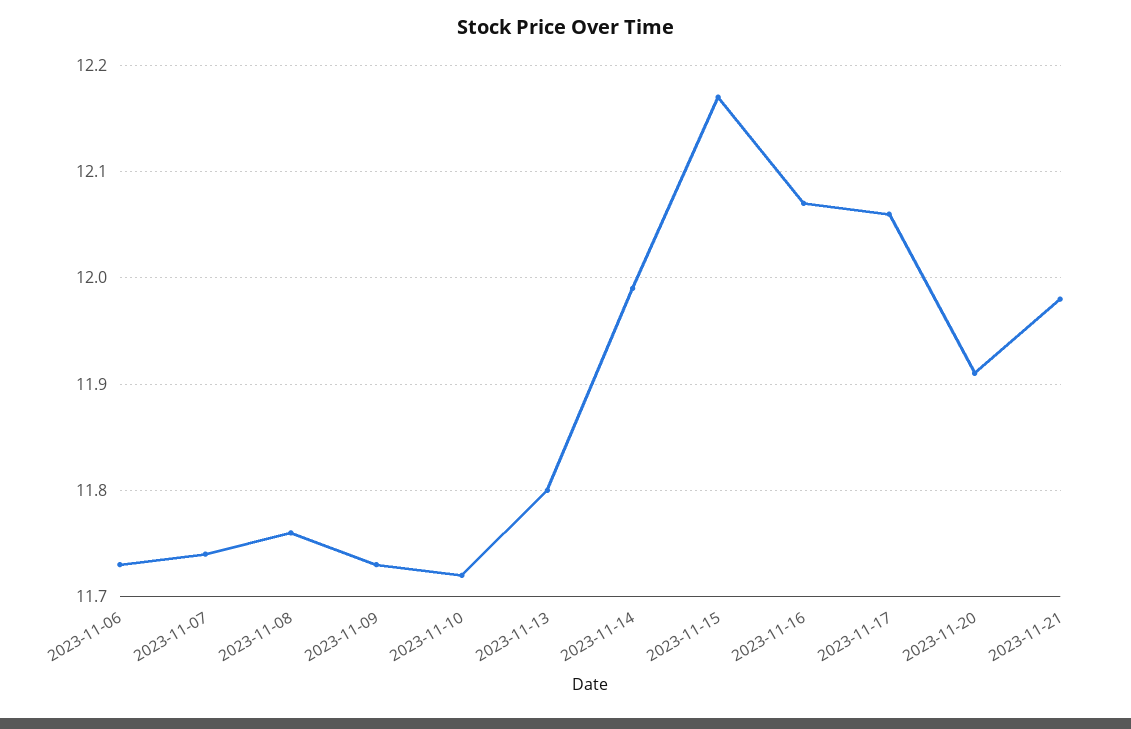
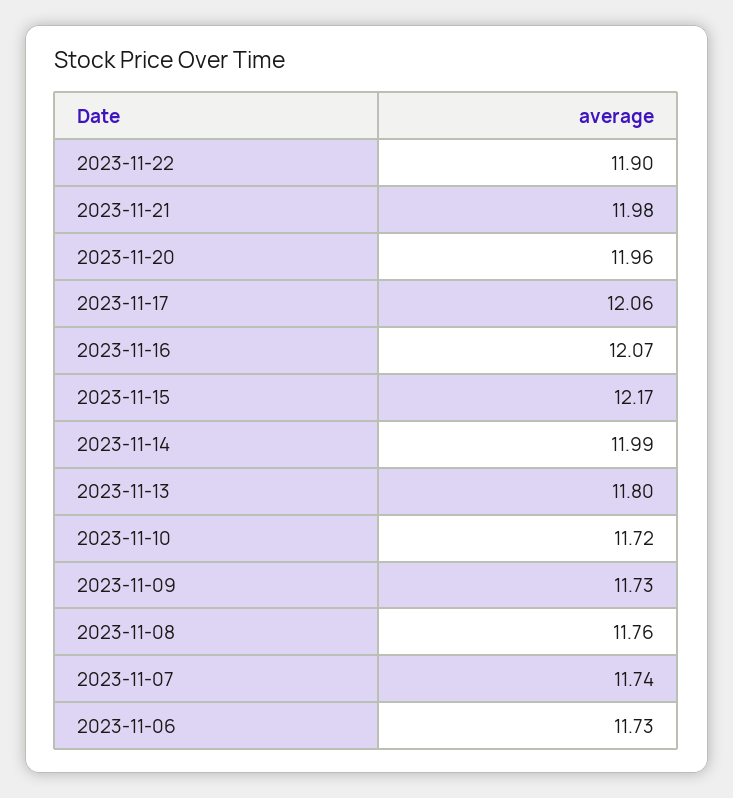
2023-11-20: 11.91 -> 11.96
2023-11-22: none -> 11.9

